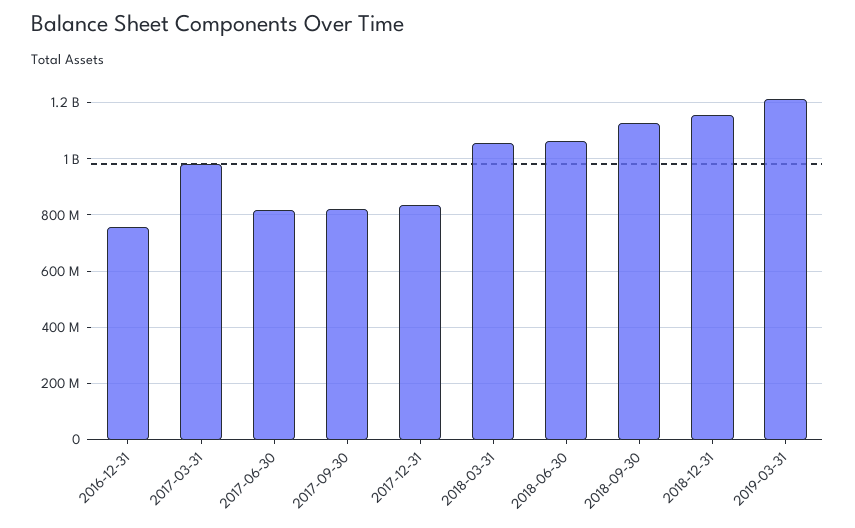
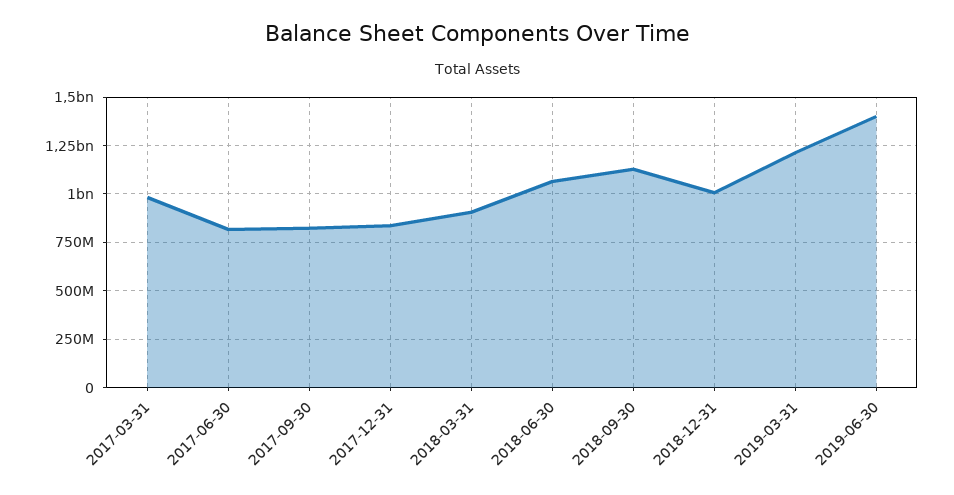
2016-12-31: 750000000 -> none
2018-03-31: 1050000000 -> 900000000
2018-12-31: 1150000000 -> 1000000000
2019-06-30: none -> 1400000000

